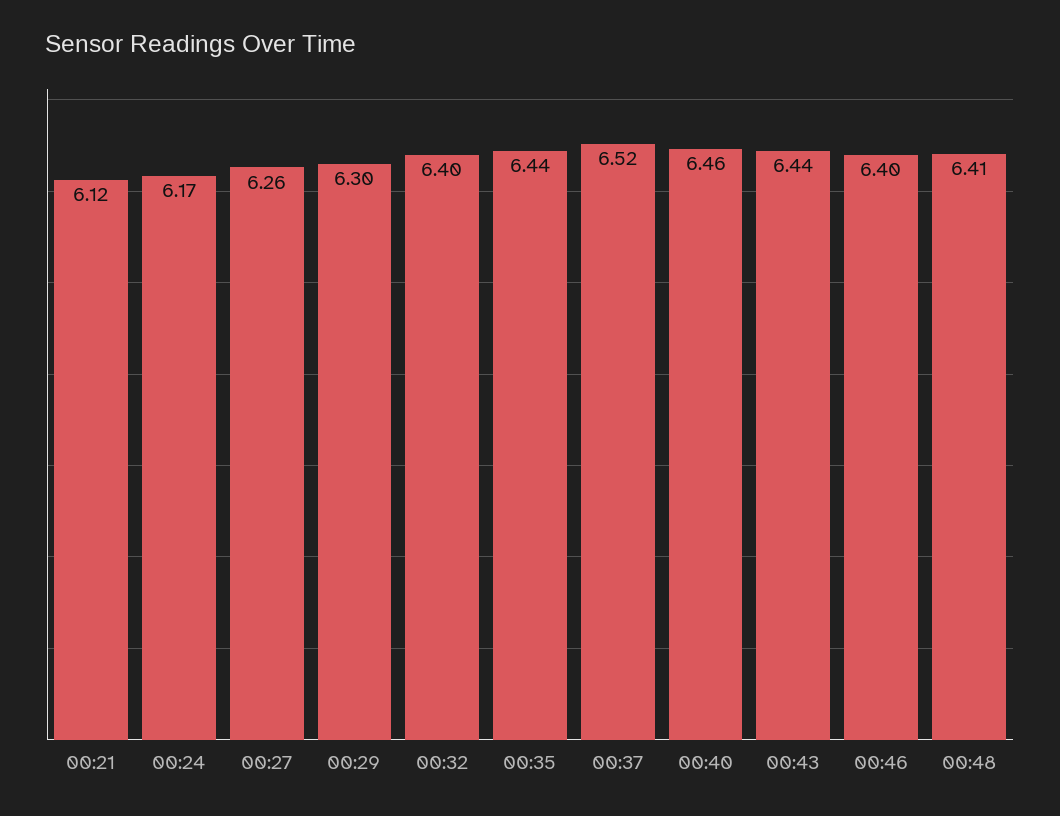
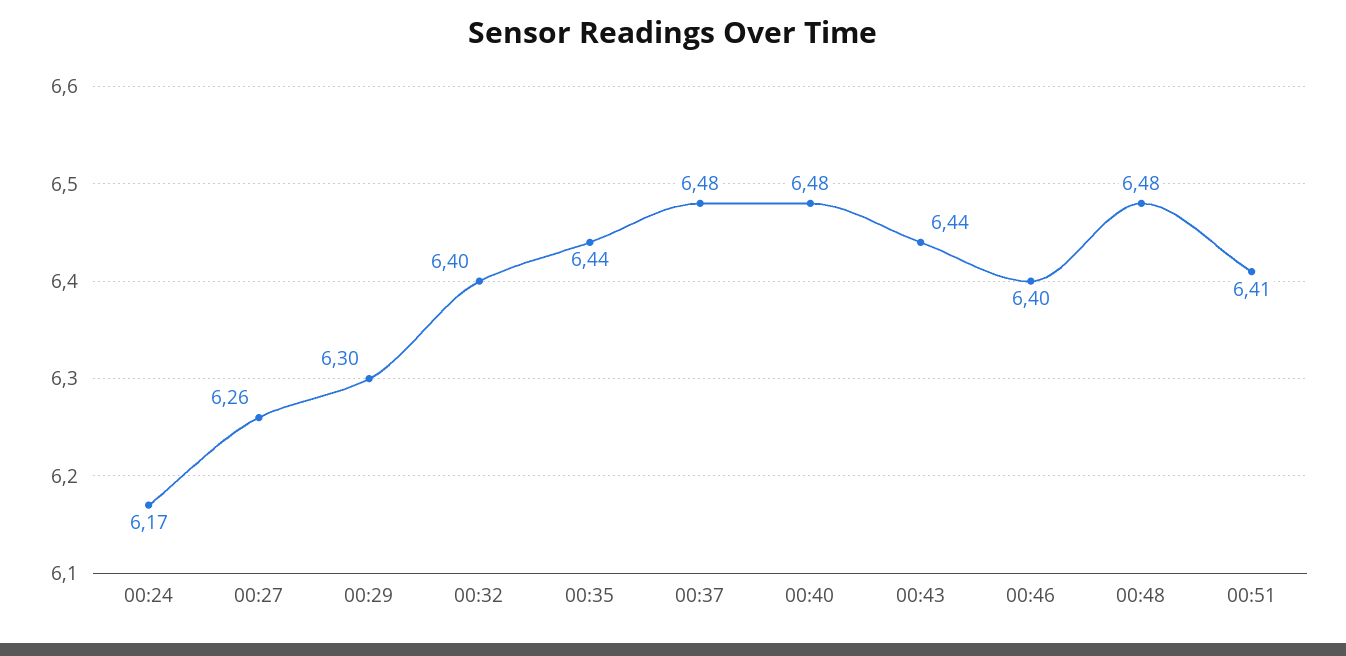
00:21: 6.12 -> none
00:37: 6.52 -> 6.48
00:40: 6.46 -> 6.48
00:48: 6.41 -> 6.48
00:51: none -> 6.41

